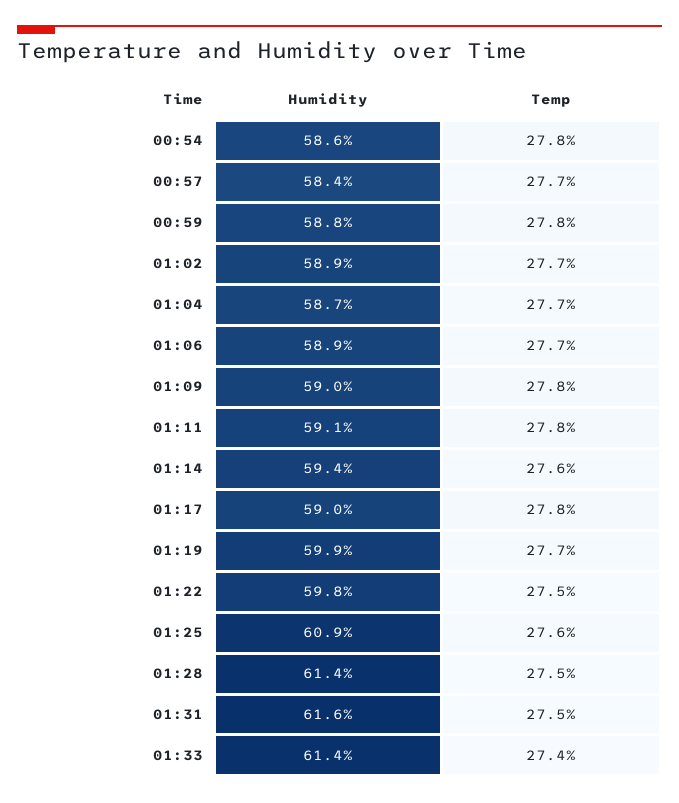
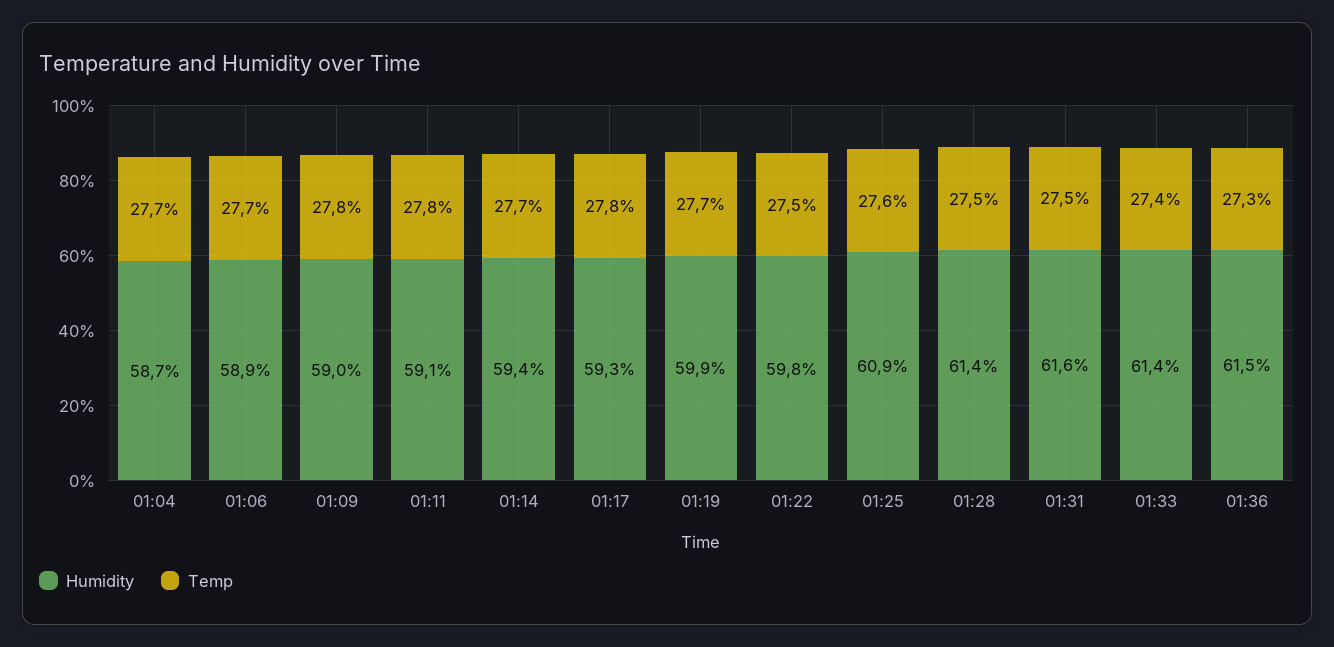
Humidity, 00:54: 58.6 -> none
Temp, 00:54: 27.8 -> none
Humidity, 00:57: 58.4 -> none
Temp, 00:57: 27.7 -> none
Humidity, 00:59: 58.8 -> none
Temp, 00:59: 27.8 -> none
Humidity, 01:02: 58.9 -> none
Temp, 01:02: 27.7 -> none
Temp, 01:14: 27.6 -> 27.7
Humidity, 01:17: 59 -> 59.3
Humidity, 01:36: none -> 61.5
Temp, 01:36: none -> 27.3

